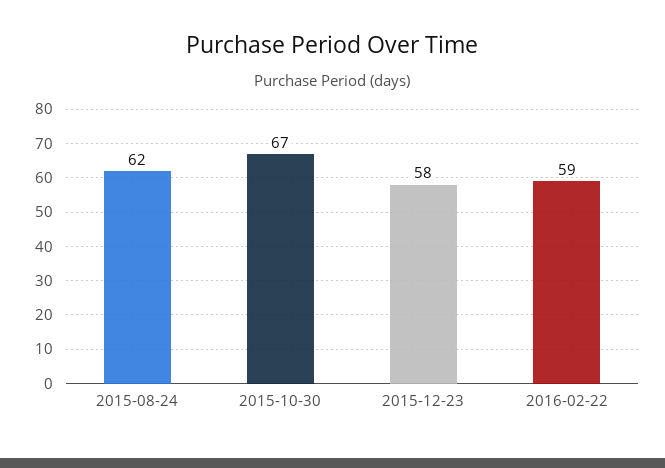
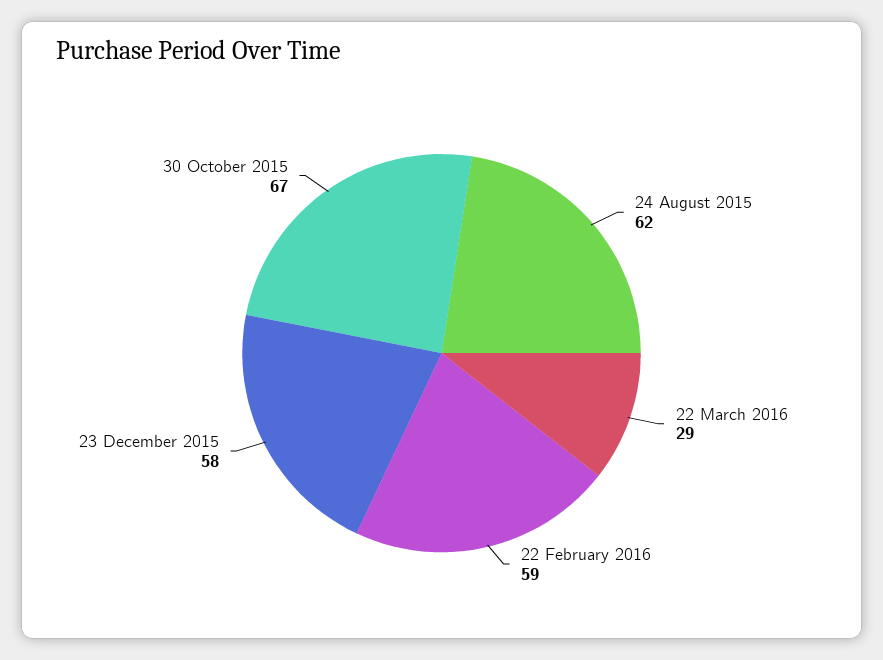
22 March 2016: none -> 29

